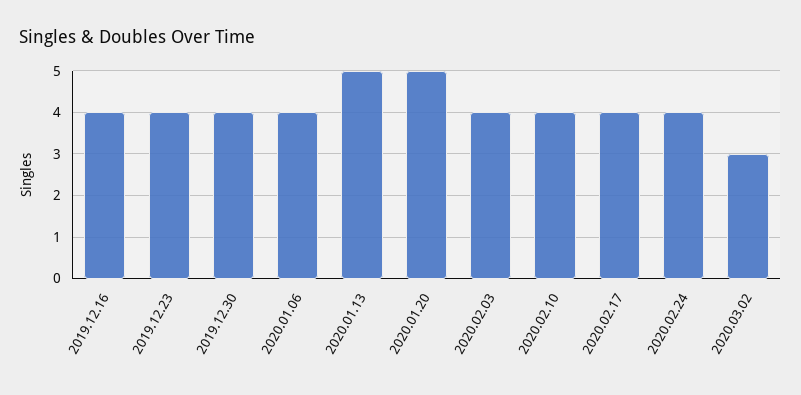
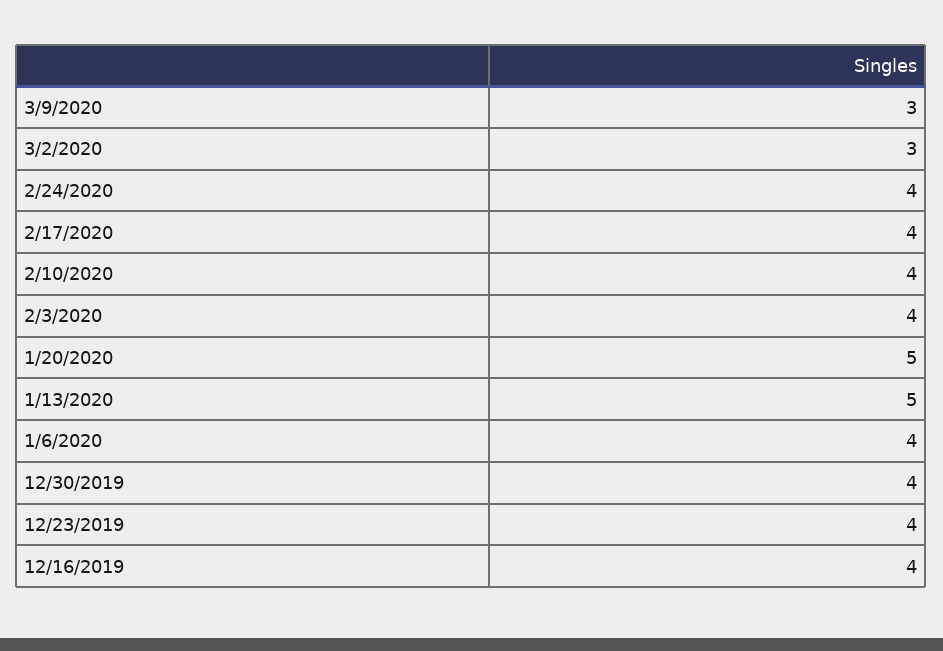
3/9/2020: none -> 3

